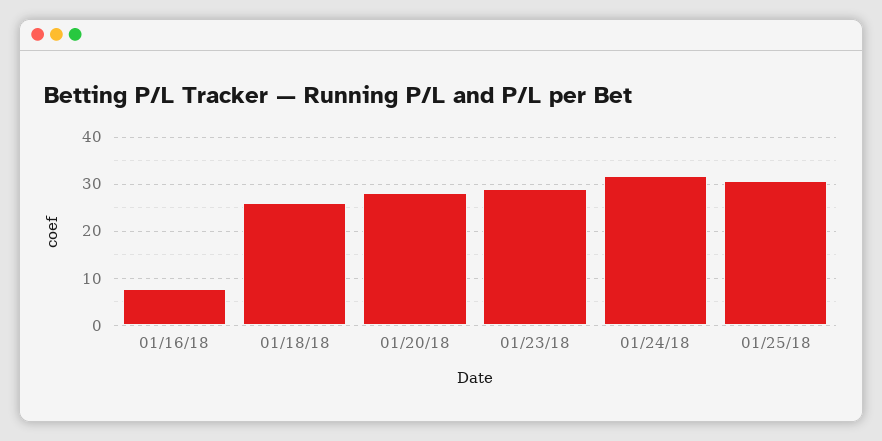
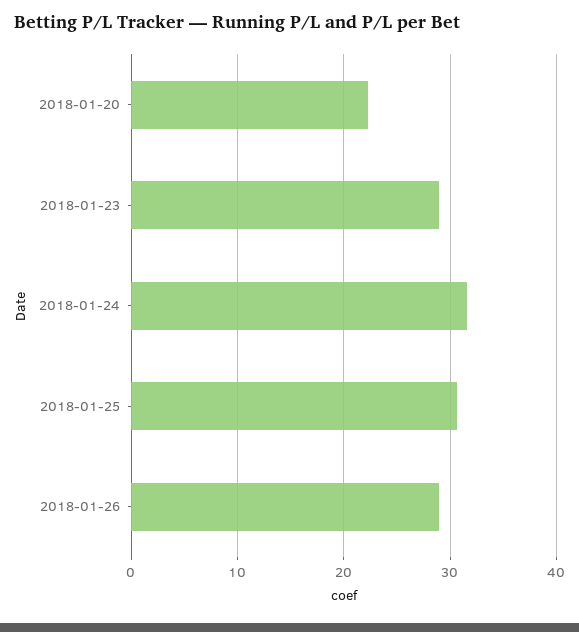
01/16/18: 8 -> none
01/18/18: 26 -> none
01/20/18: 28 -> 22
2018-01-26: none -> 29

